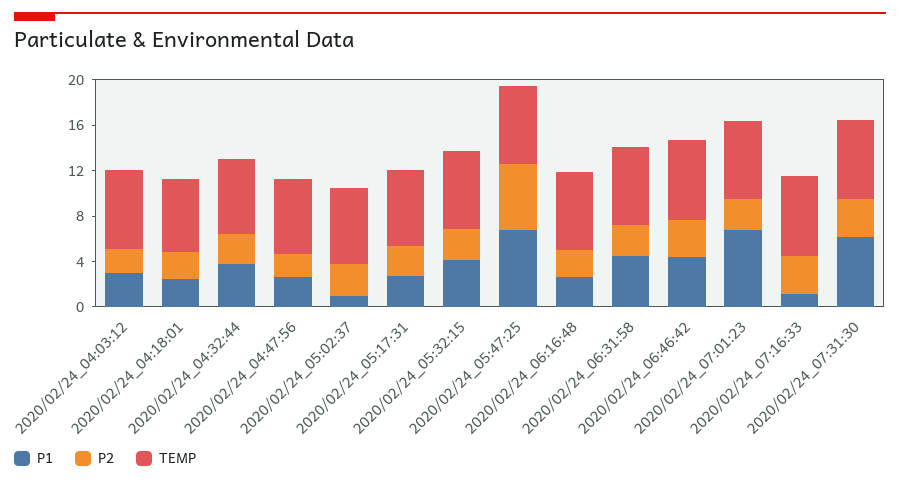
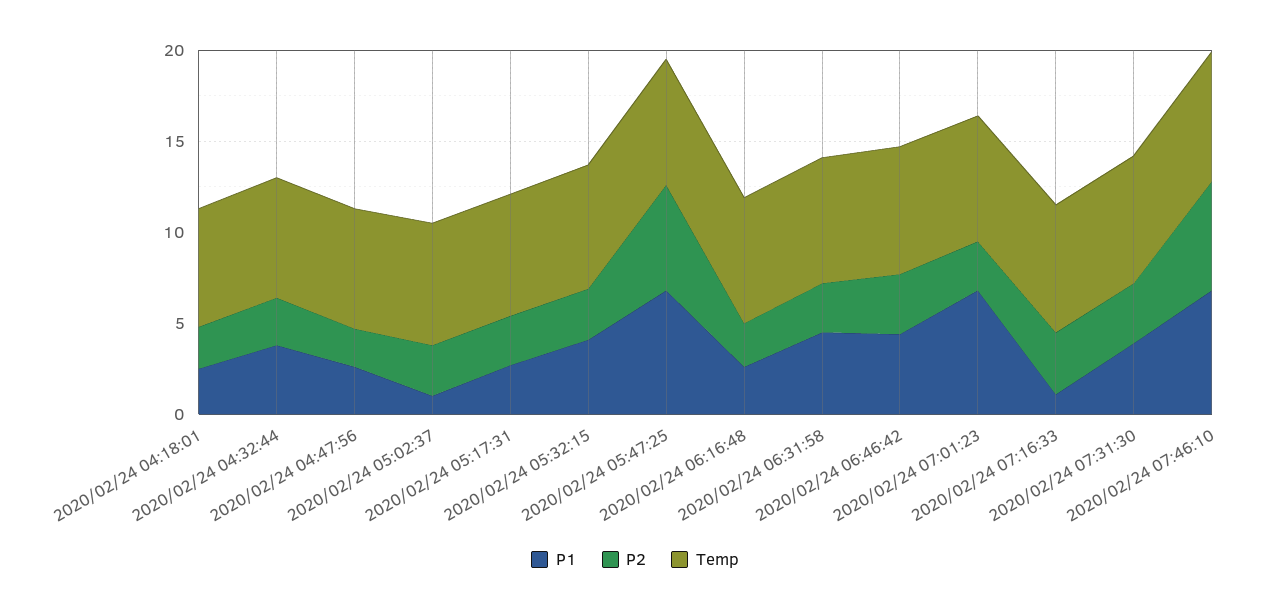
P1, 2020/02/24_04:03:12: 3 -> none
P2, 2020/02/24_04:03:12: 2 -> none
TEMP, 2020/02/24_04:03:12: 7 -> none
P1, 2020/02/24_07:31:30: 6 -> 4
P1, 2020/02/24 07:46:10: none -> 7
P2, 2020/02/24 07:46:10: none -> 6
TEMP, 2020/02/24 07:46:10: none -> 7

